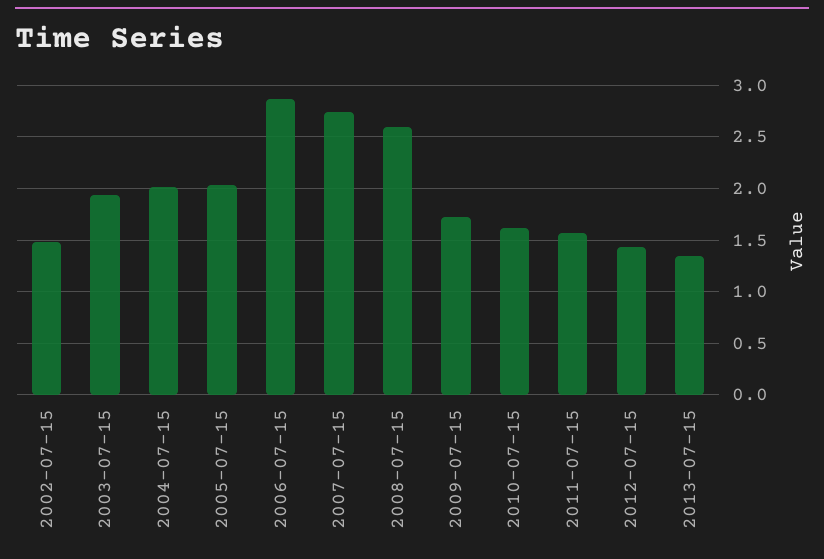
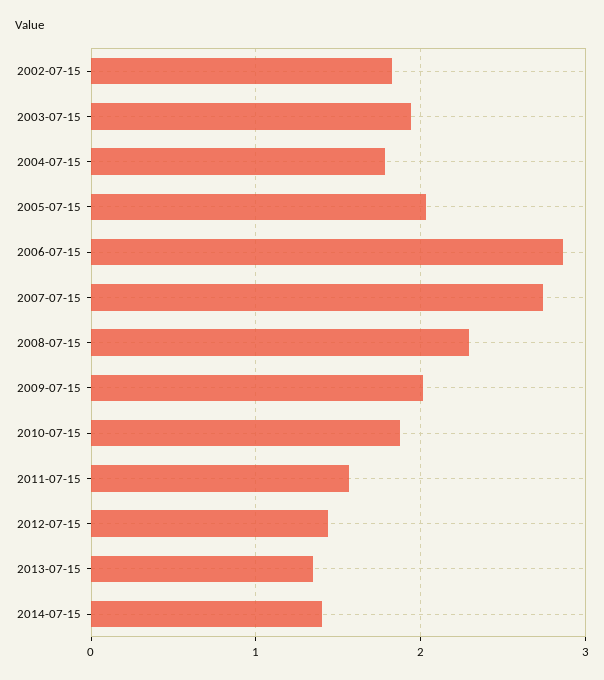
2002-07-15: 1.5 -> 1.8
2004-07-15: 2 -> 1.8
2008-07-15: 2.6 -> 2.3
2009-07-15: 1.7 -> 2
2010-07-15: 1.6 -> 1.9
2014-07-15: none -> 1.4

